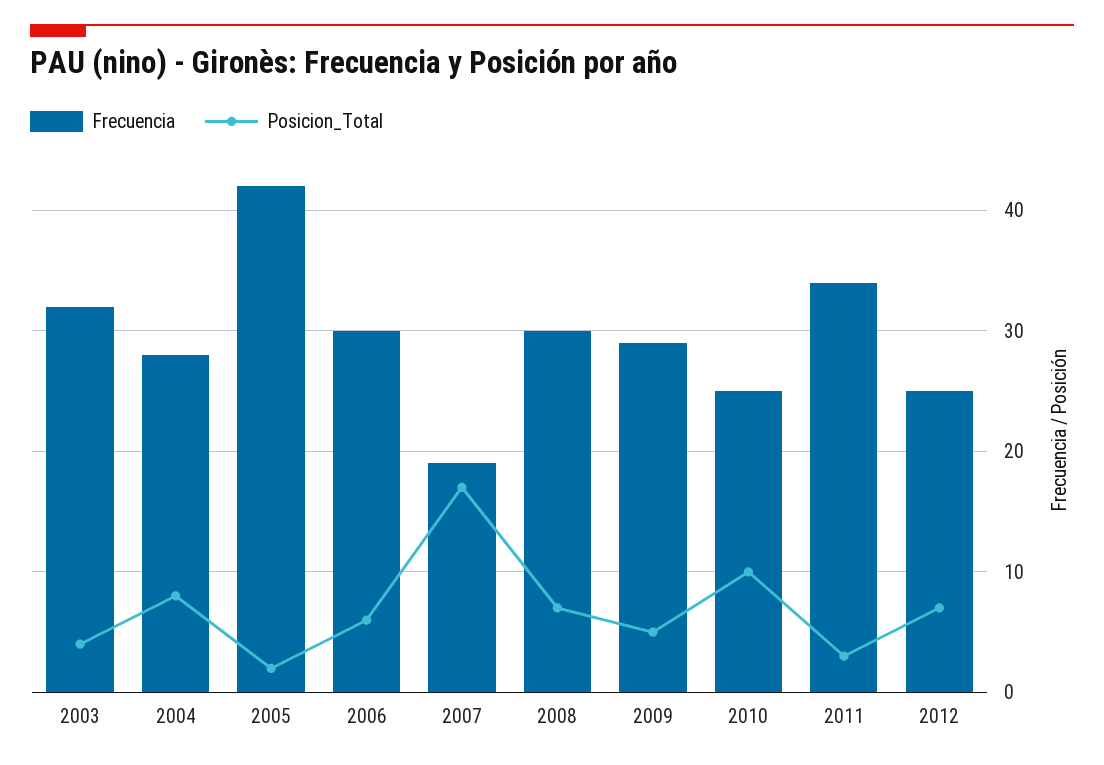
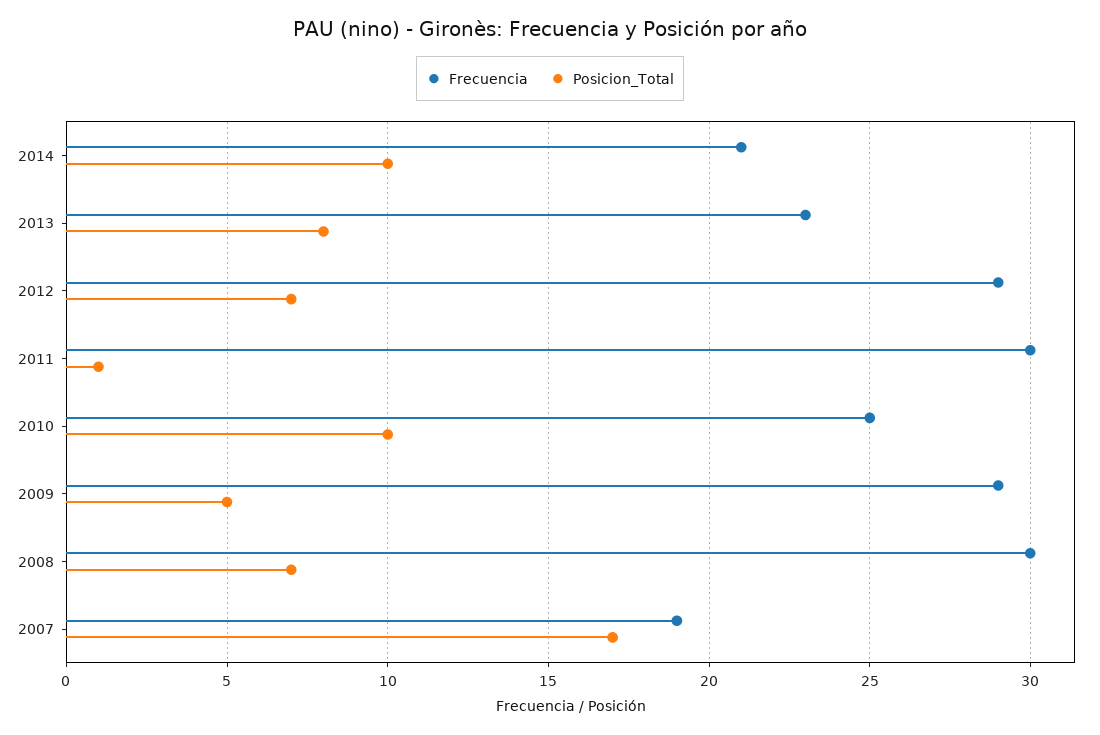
Frecuencia, 2003: 32 -> none
Posicion_Total, 2003: 4 -> none
Frecuencia, 2004: 28 -> none
Posicion_Total, 2004: 8 -> none
Frecuencia, 2005: 42 -> none
Posicion_Total, 2005: 2 -> none
Frecuencia, 2006: 30 -> none
Posicion_Total, 2006: 6 -> none
Frecuencia, 2011: 34 -> 30
Posicion_Total, 2011: 3 -> 1
Frecuencia, 2012: 25 -> 29
Frecuencia, 2014: none -> 21
Posicion_Total, 2014: none -> 10
Frecuencia, 2013: none -> 23
Posicion_Total, 2013: none -> 8

